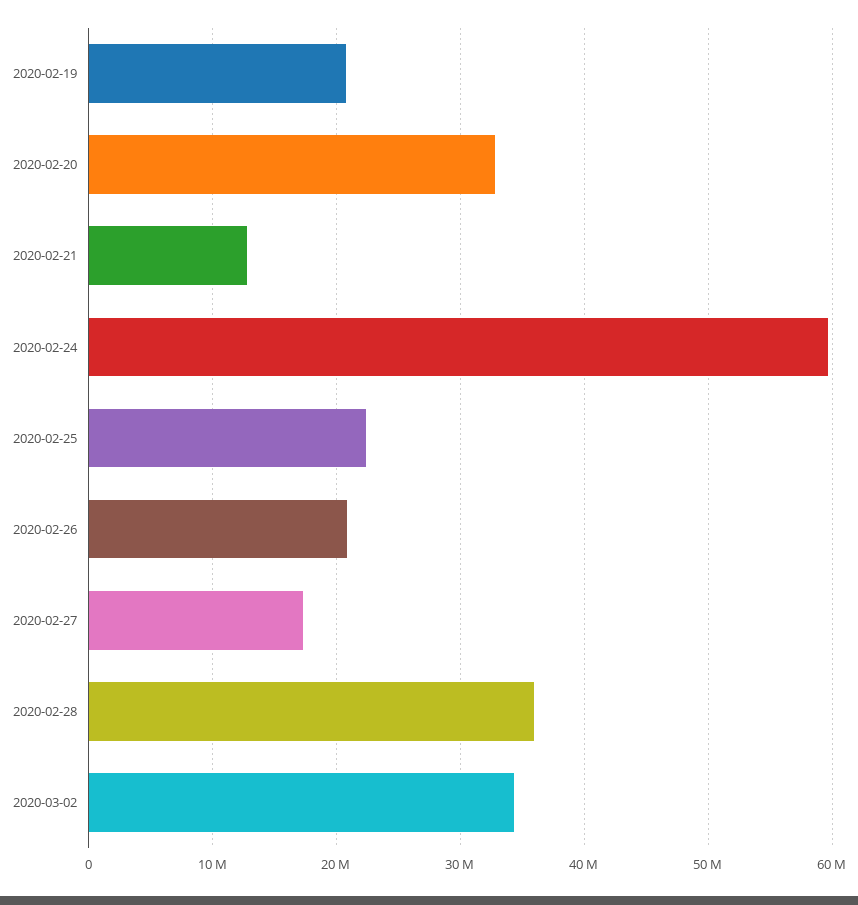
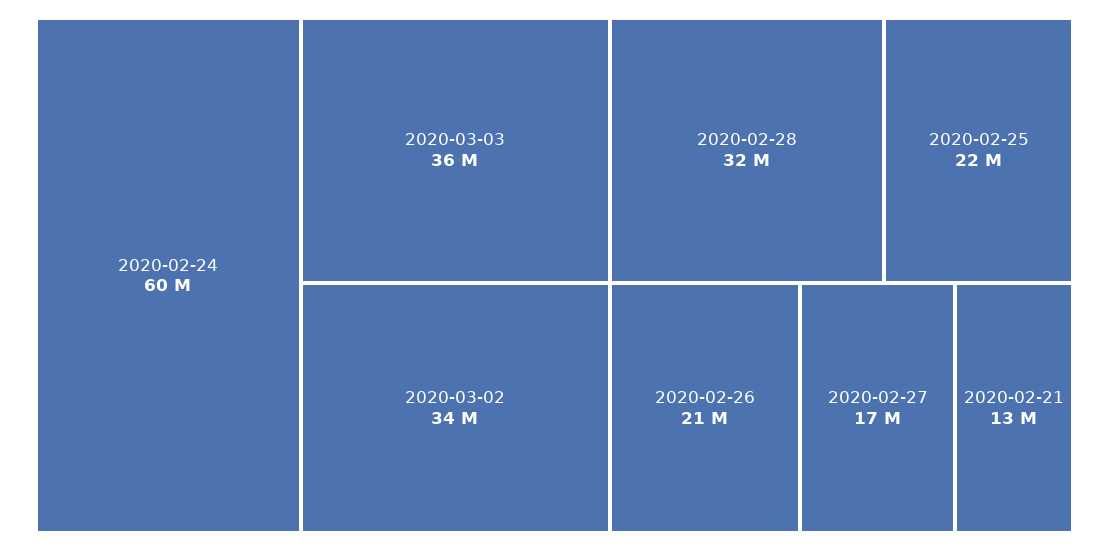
2020-02-19: 21000000 -> none
2020-02-20: 33000000 -> none
2020-02-28: 36000000 -> 32000000
2020-03-03: none -> 36000000

